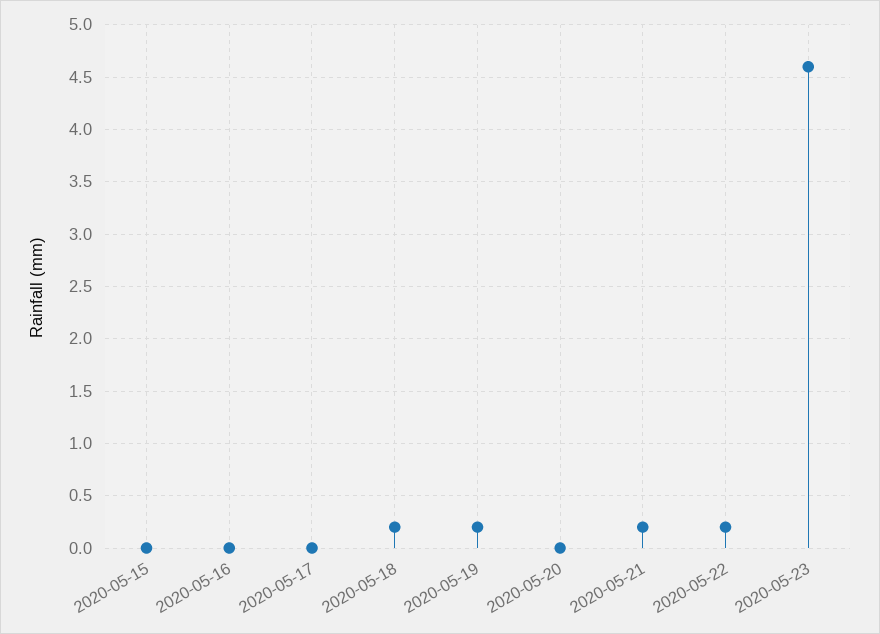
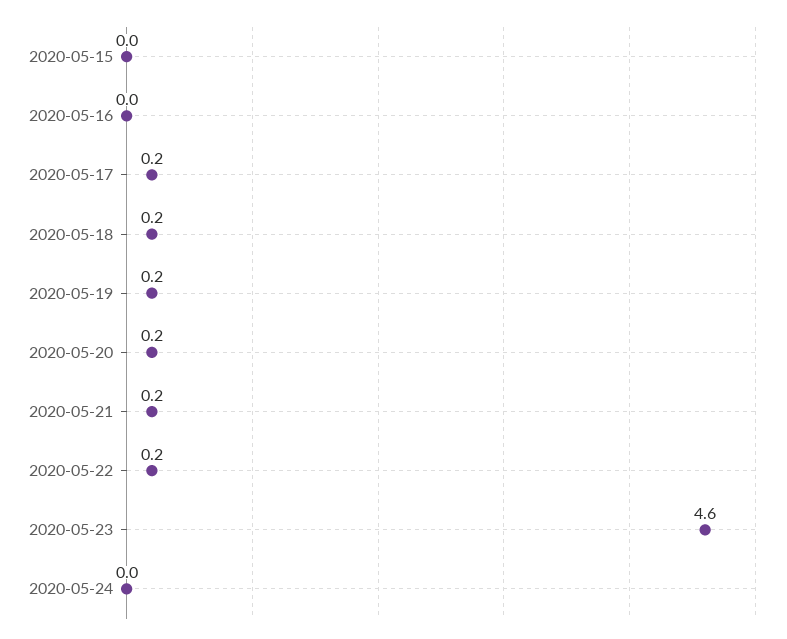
2020-05-17: 0 -> 0.2
2020-05-20: 0 -> 0.2
2020-05-24: none -> 0

